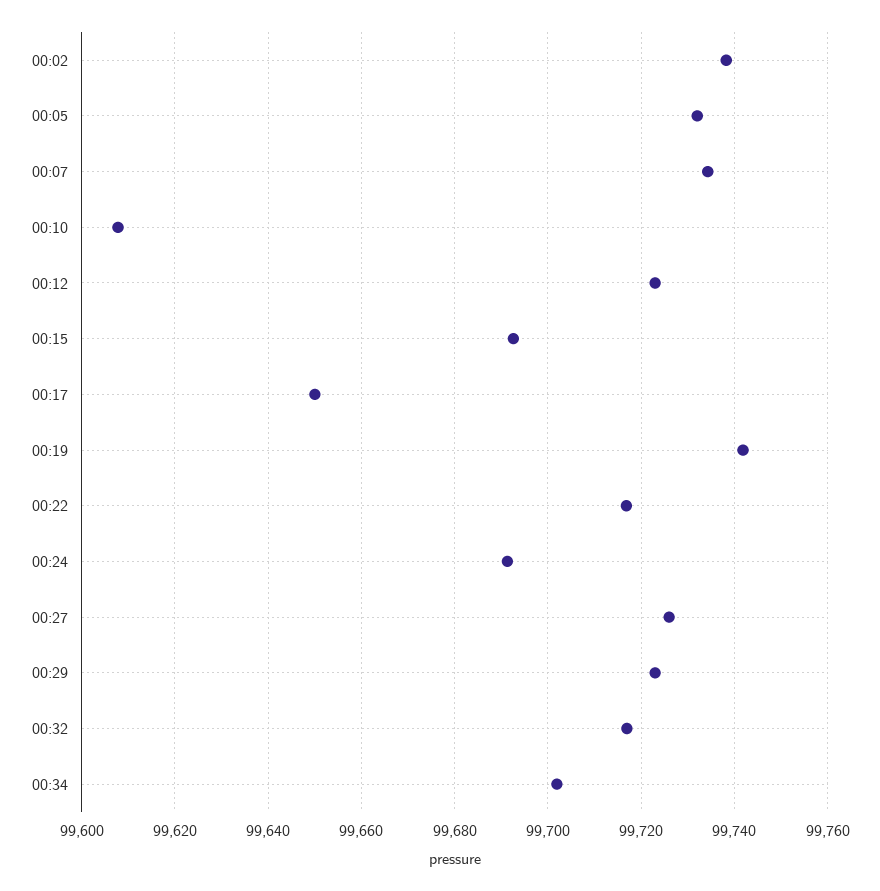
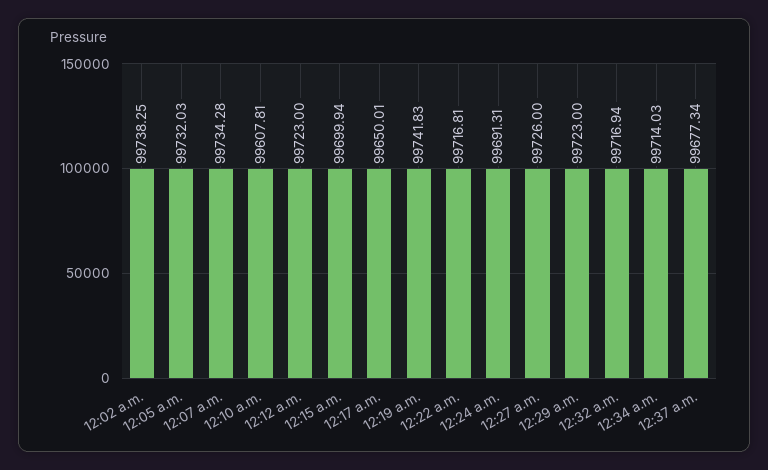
00:15: 99692 -> 99699.94
00:34: 99702 -> 99714.03
12:37 a.m.: none -> 99677.34

